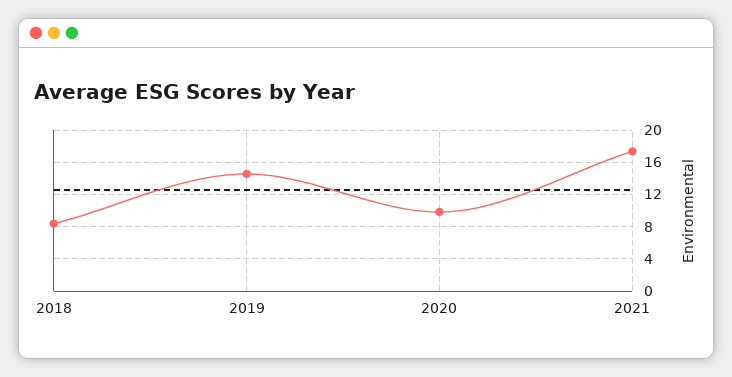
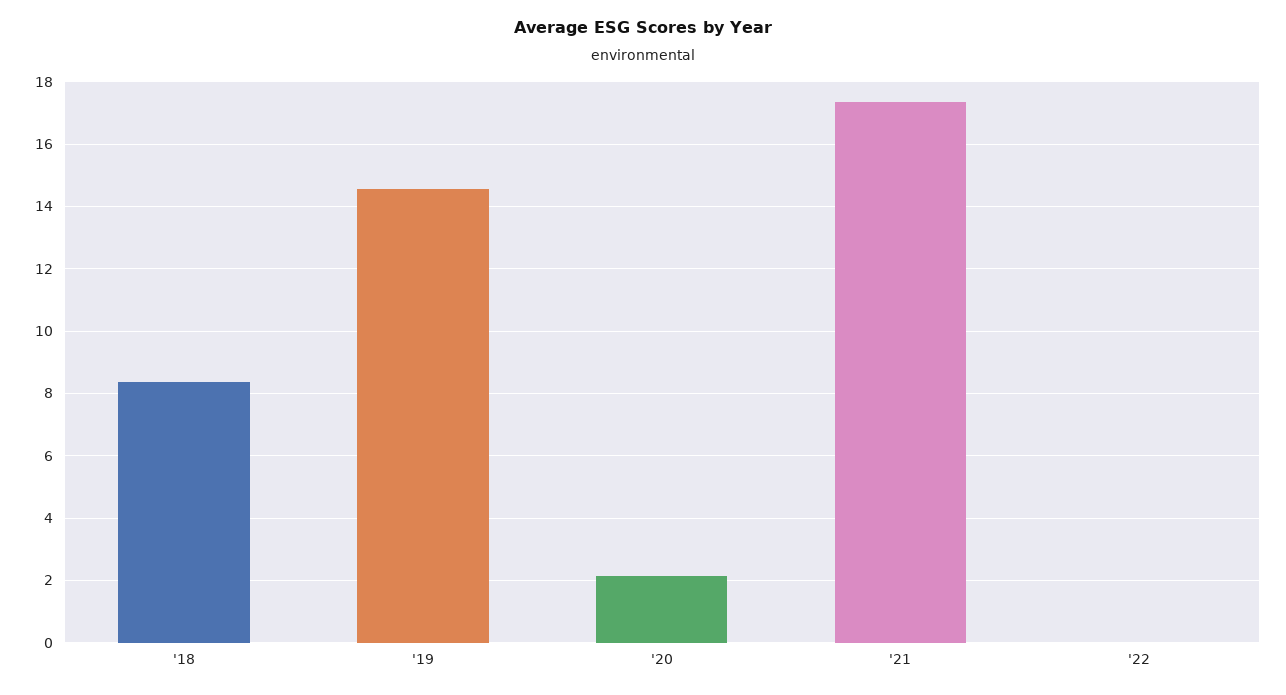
2020: 10 -> 2.2
'22: none -> 0

